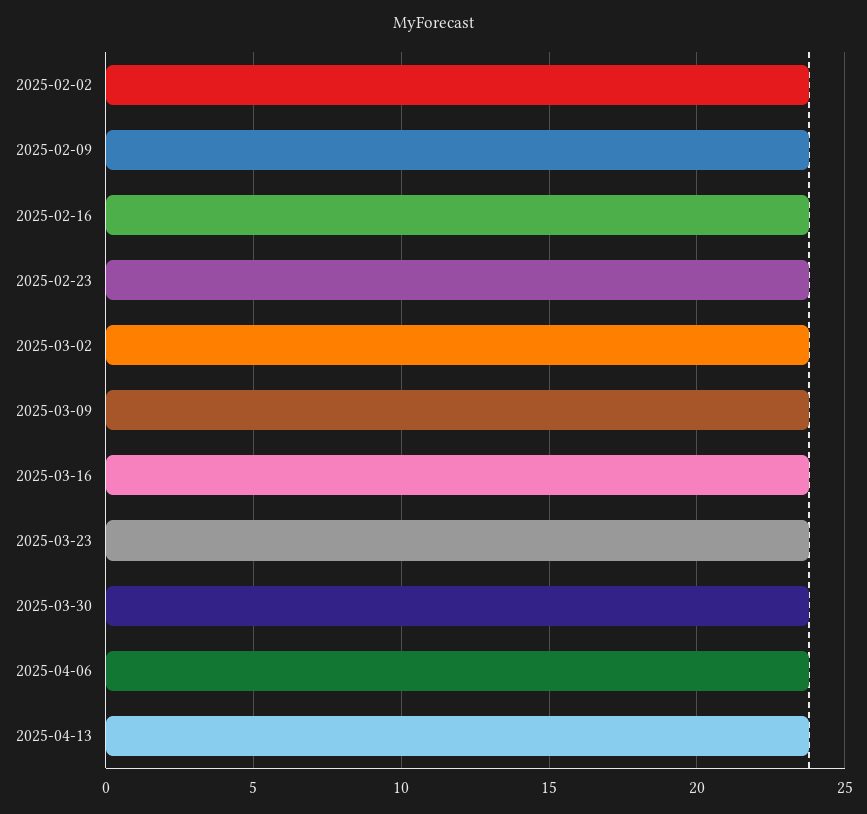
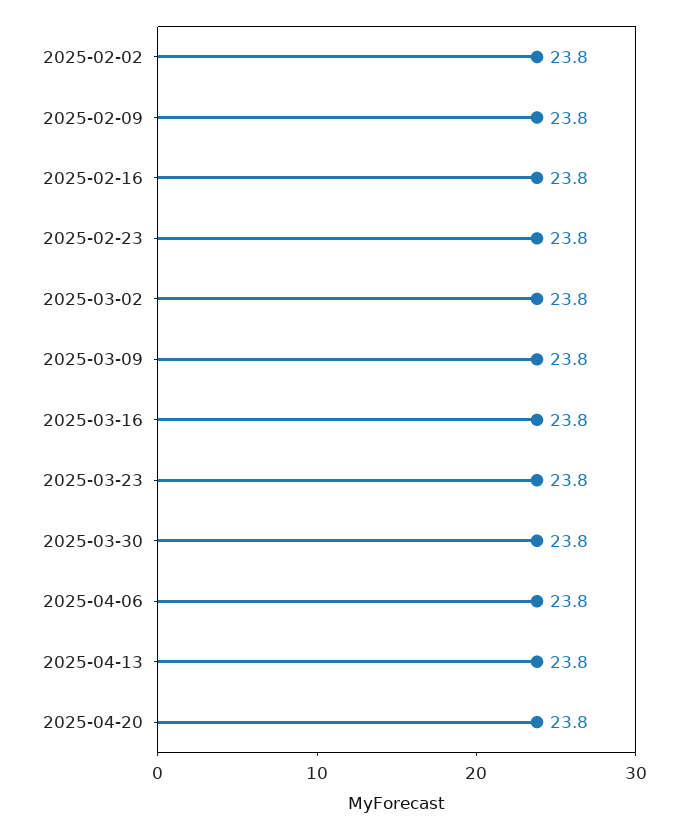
2025-04-20: none -> 23.8

